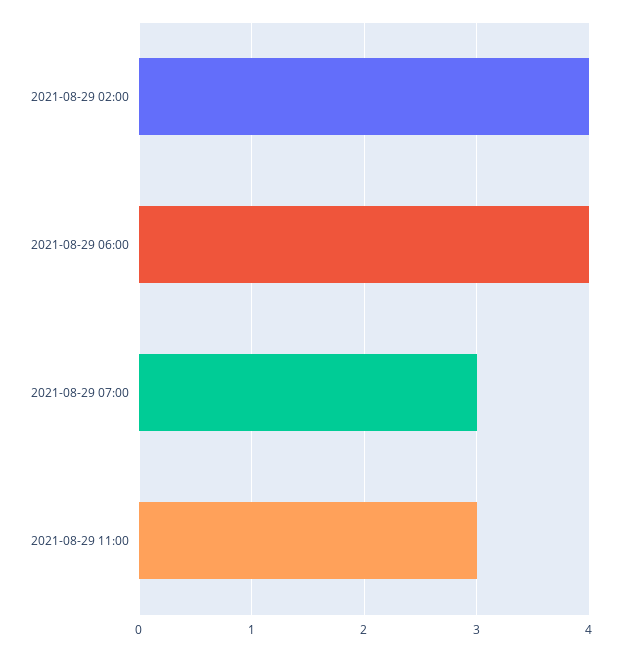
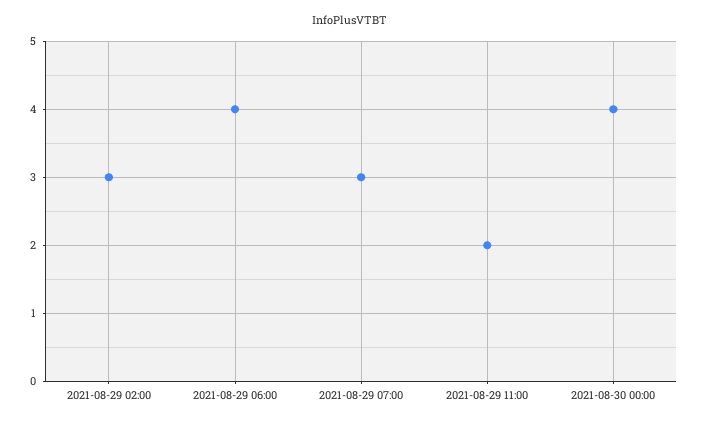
2021-08-29 02:00: 4 -> 3
2021-08-29 11:00: 3 -> 2
2021-08-30 00:00: none -> 4

